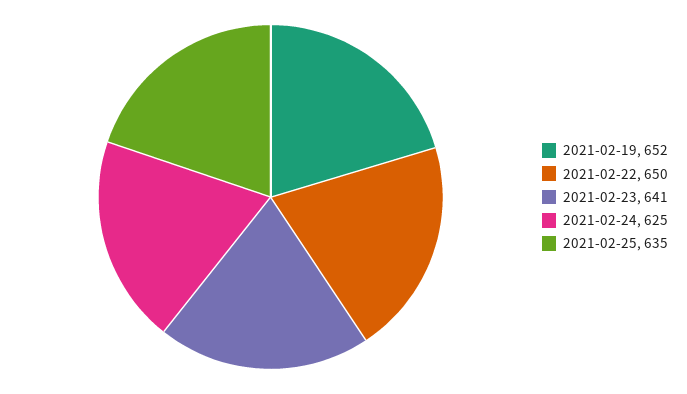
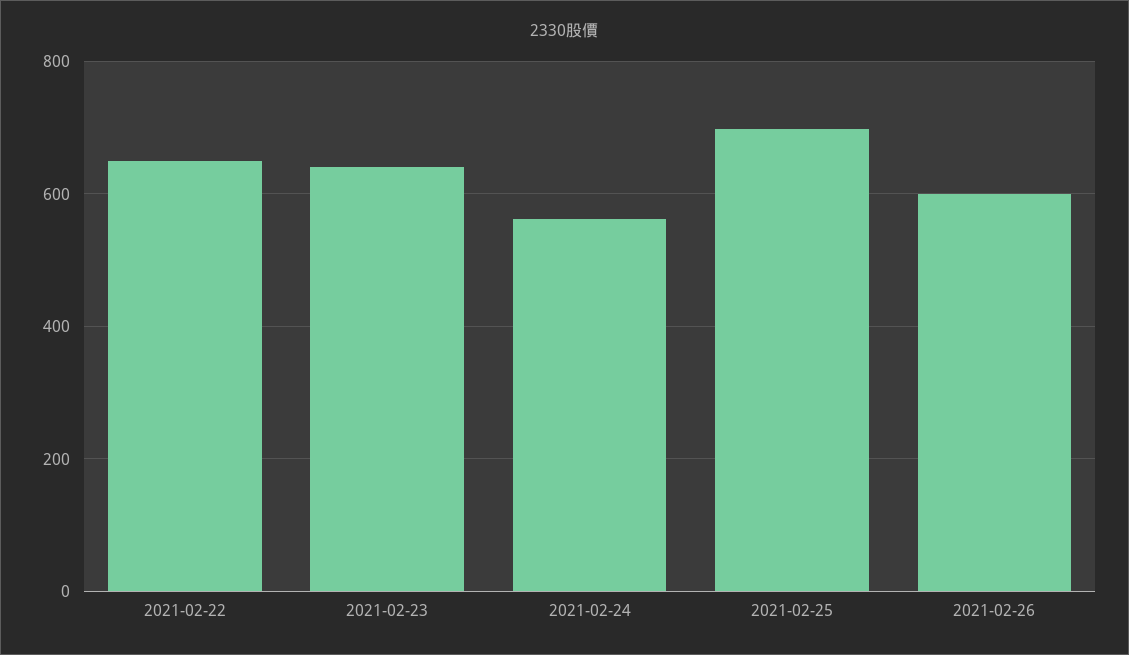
2021-02-19: 652 -> none
2021-02-24: 625 -> 560
2021-02-25: 635 -> 700
2021-02-26: none -> 600

